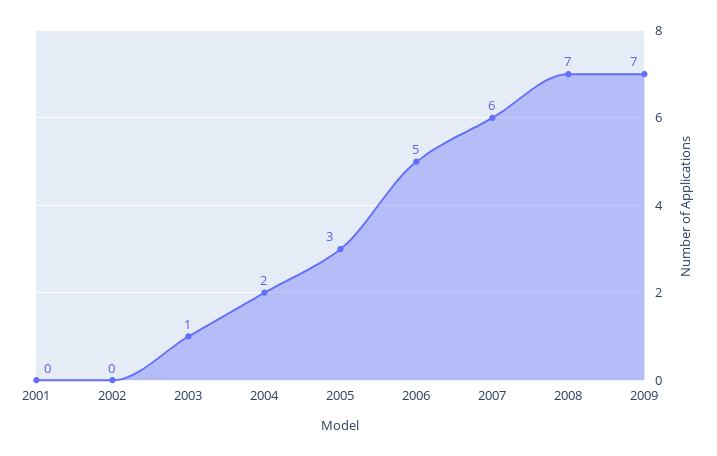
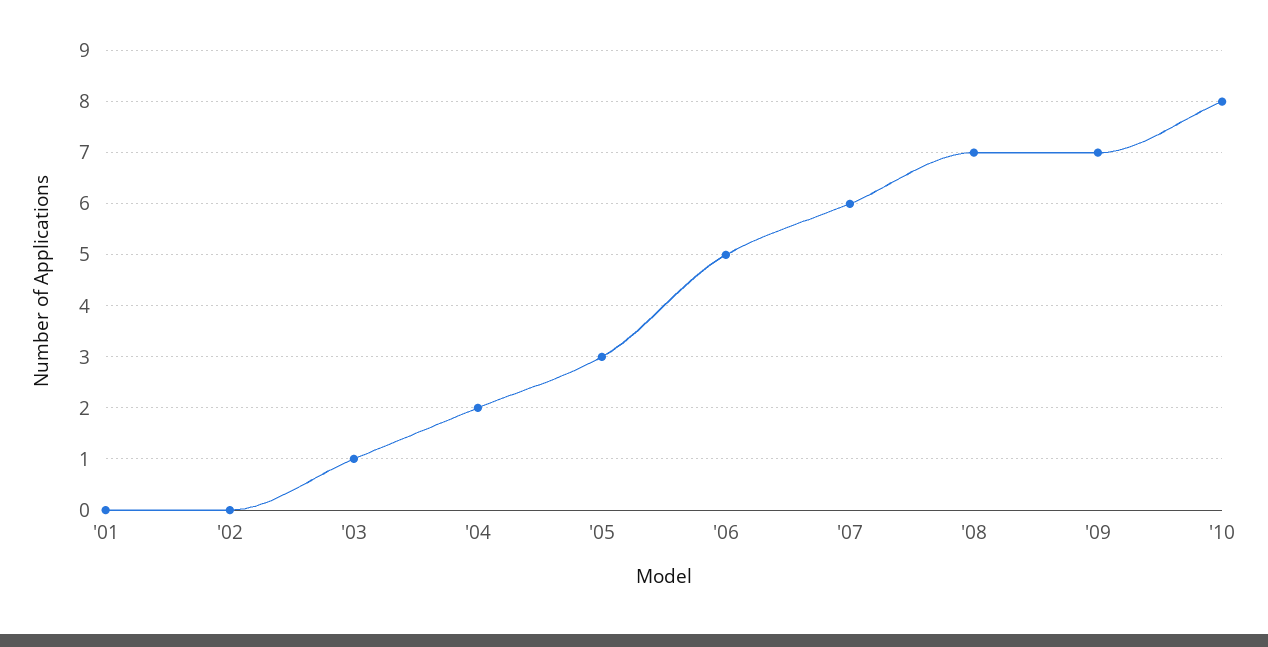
'10: none -> 8

